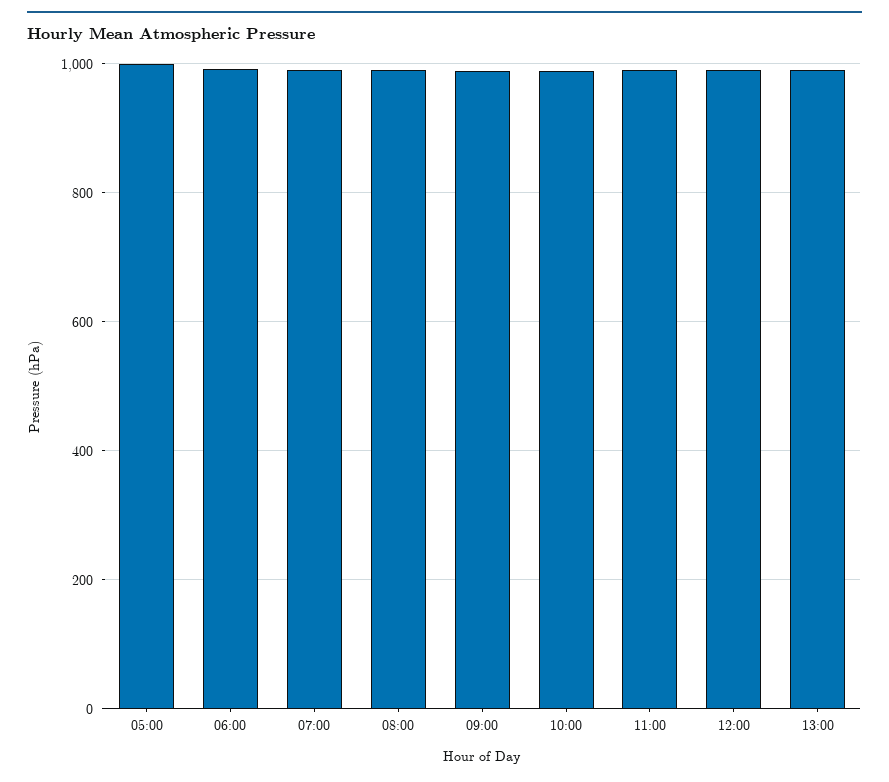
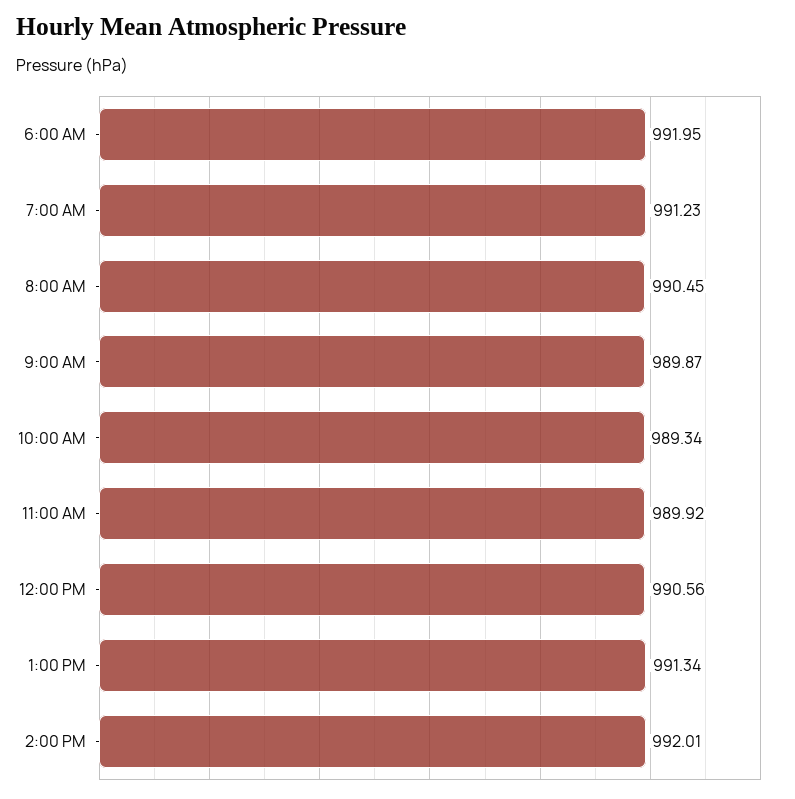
05:00: 1000 -> none
2:00 PM: none -> 992.01

